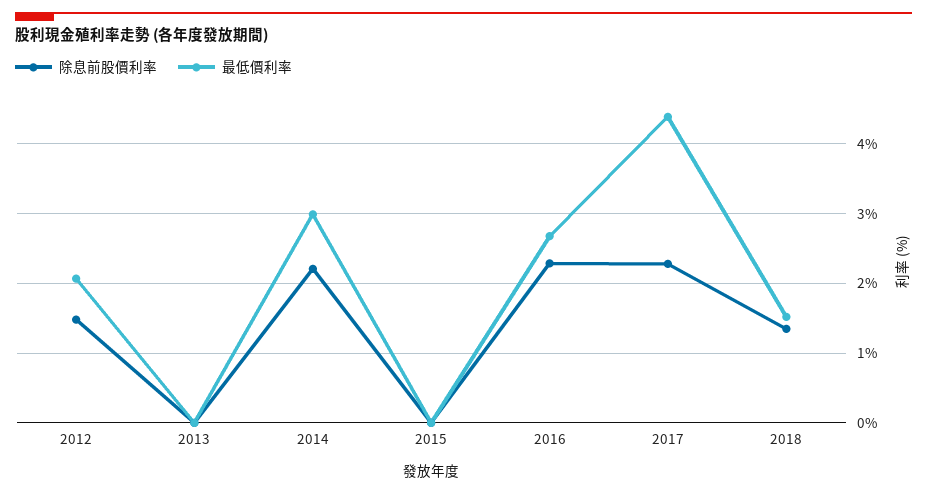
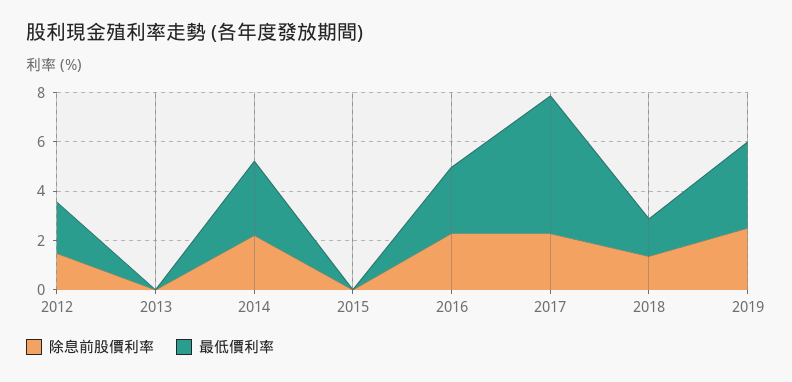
最低價利率, 2017: 4.4 -> 5.5
除息前股價利率, 2019: none -> 2.5
最低價利率, 2019: none -> 3.5

